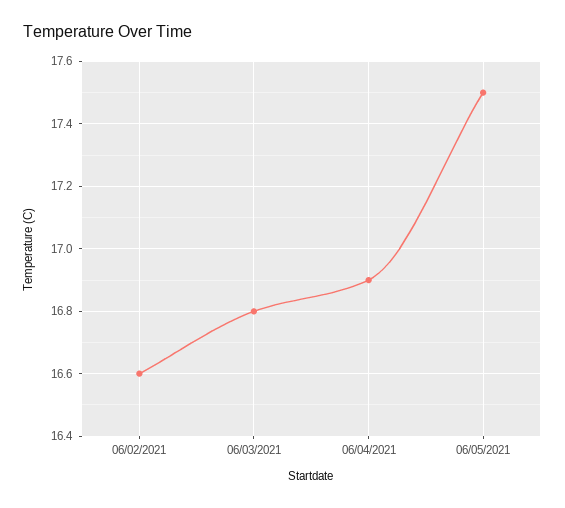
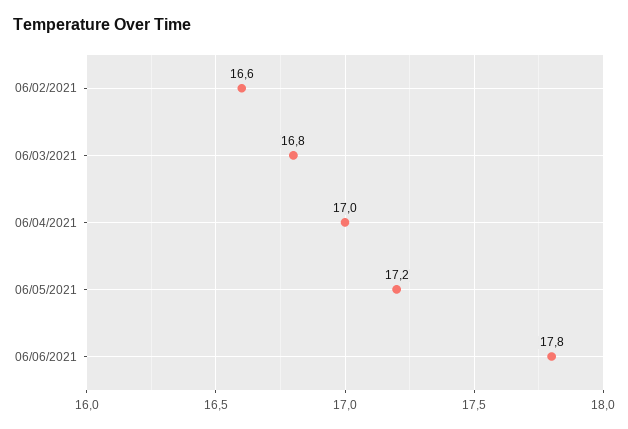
06/04/2021: 16.9 -> 17
06/05/2021: 17.5 -> 17.2
06/06/2021: none -> 17.8

